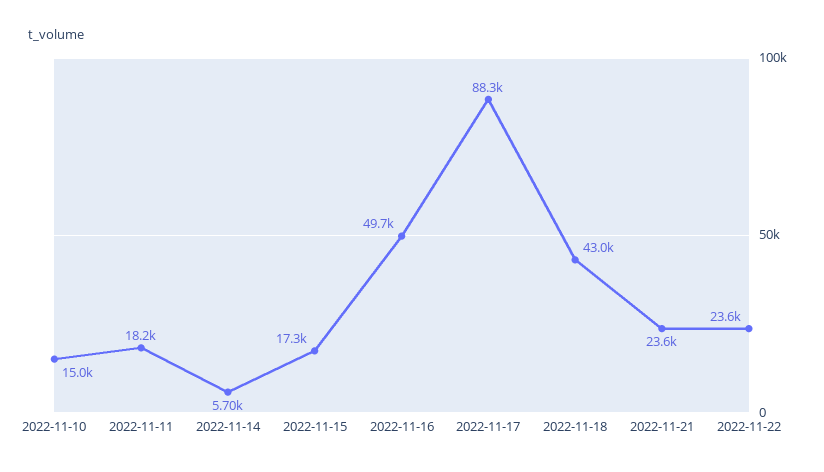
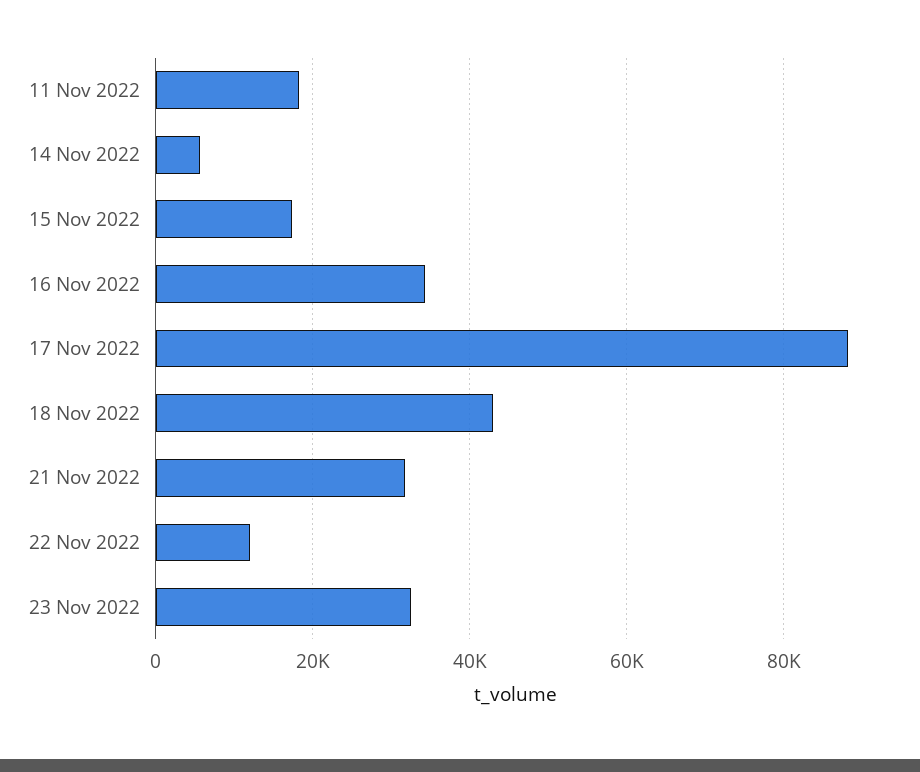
2022-11-10: 15000 -> none
2022-11-16: 49700 -> 34000
2022-11-21: 23600 -> 32000
2022-11-22: 23600 -> 12000
23 Nov 2022: none -> 32000

